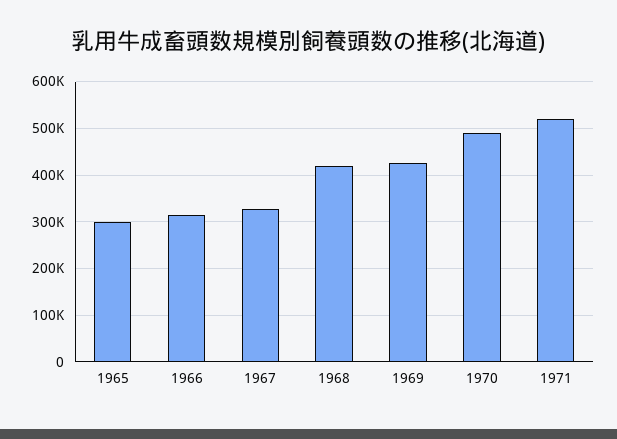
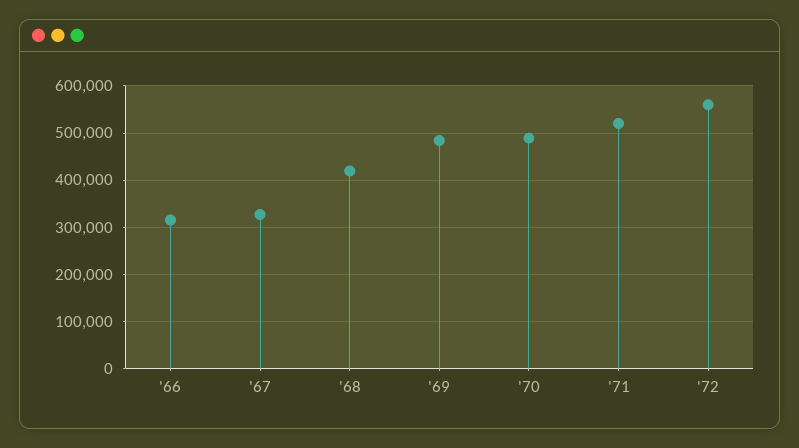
1965: 300000 -> none
1969: 420000 -> 480000
'72: none -> 560000

